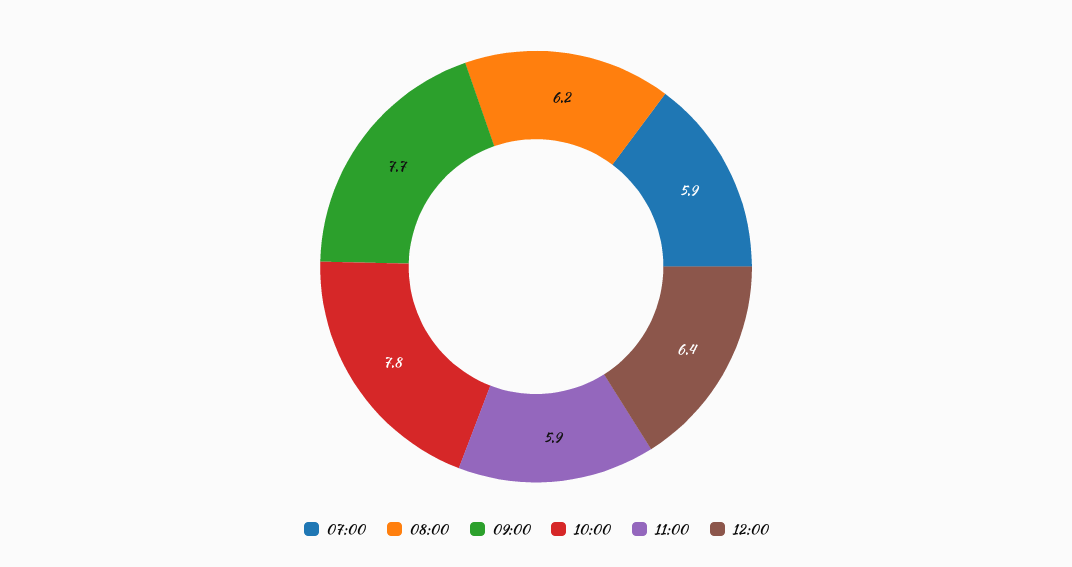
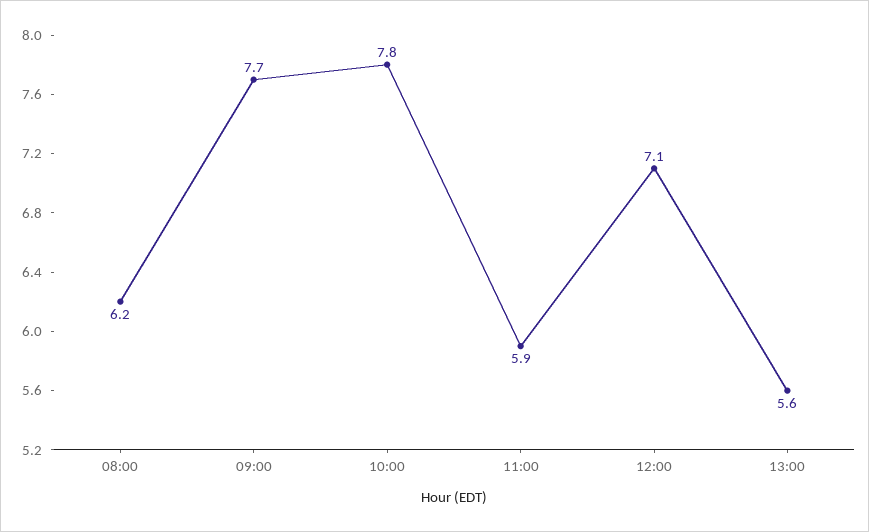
07:00: 5.9 -> none
12:00: 6.4 -> 7.1
13:00: none -> 5.6

